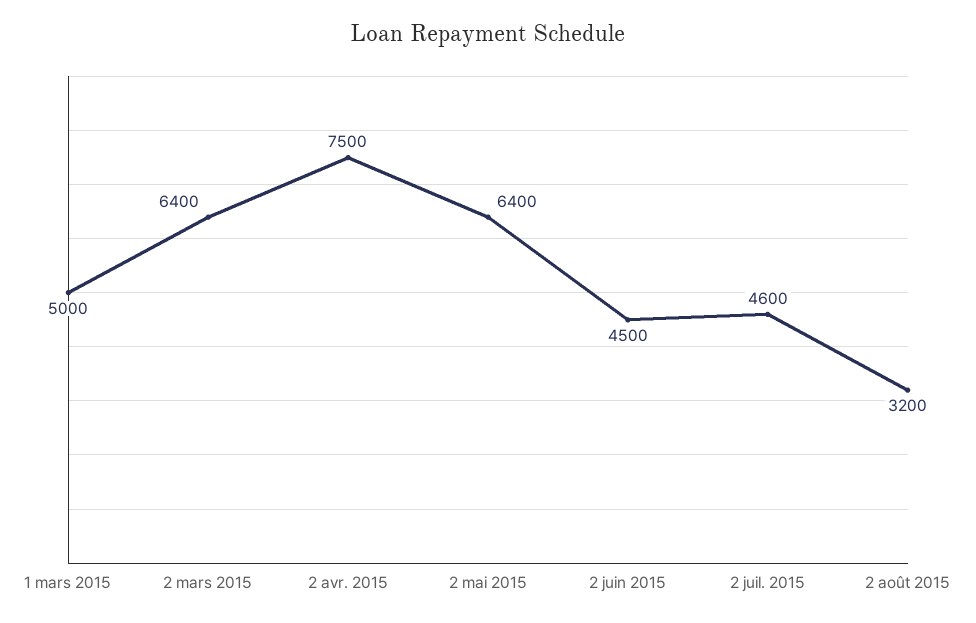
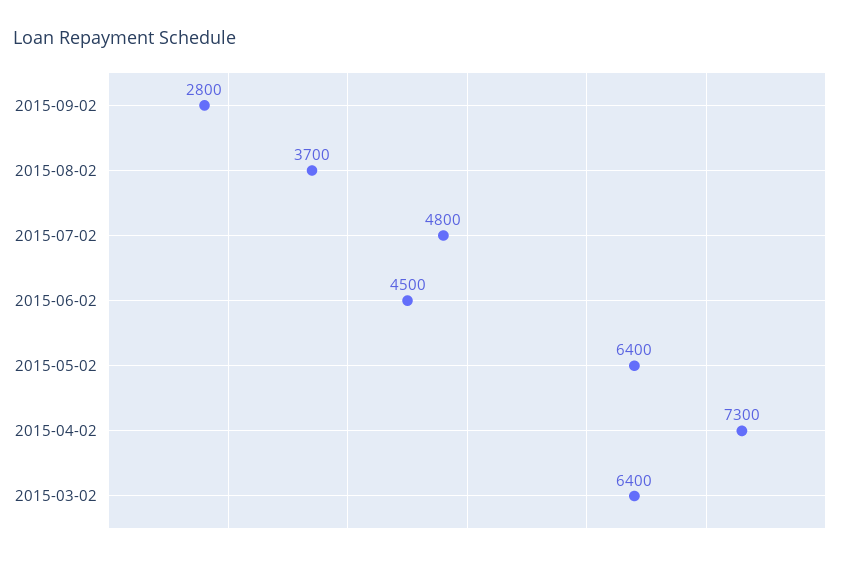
1 mars 2015: 5000 -> none
2 avr. 2015: 7500 -> 7300
2 juil. 2015: 4600 -> 4800
2 août 2015: 3200 -> 3700
2015-09-02: none -> 2800

